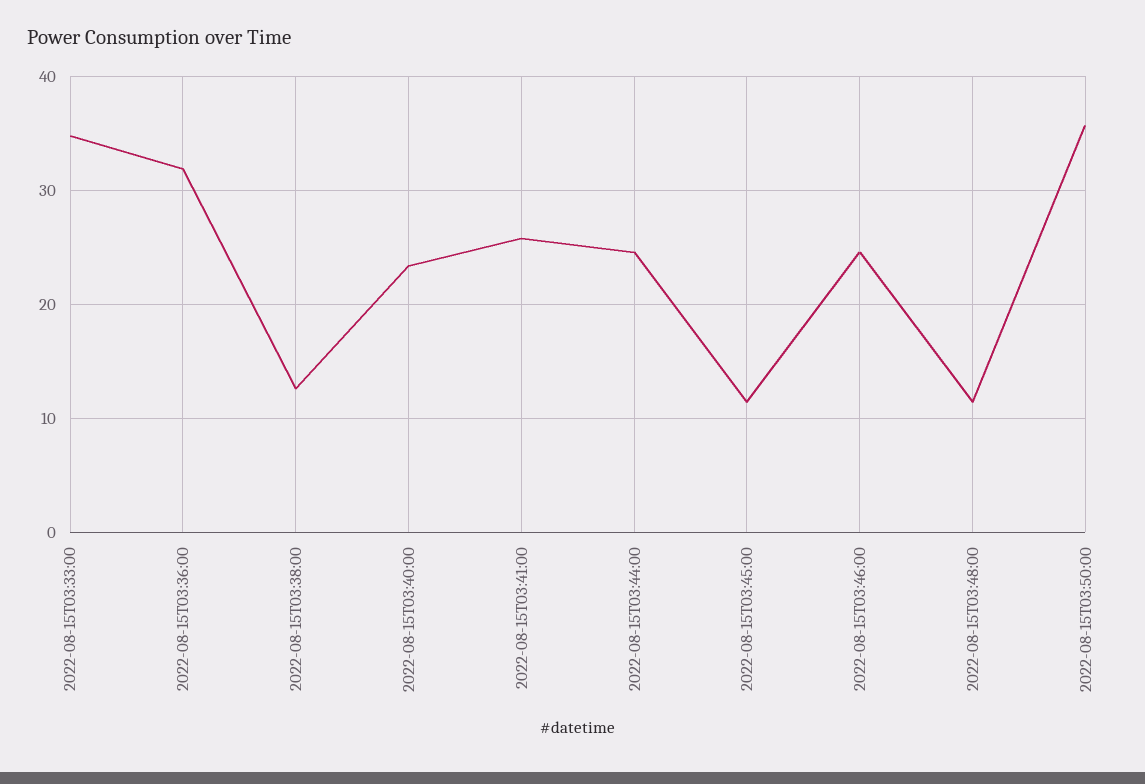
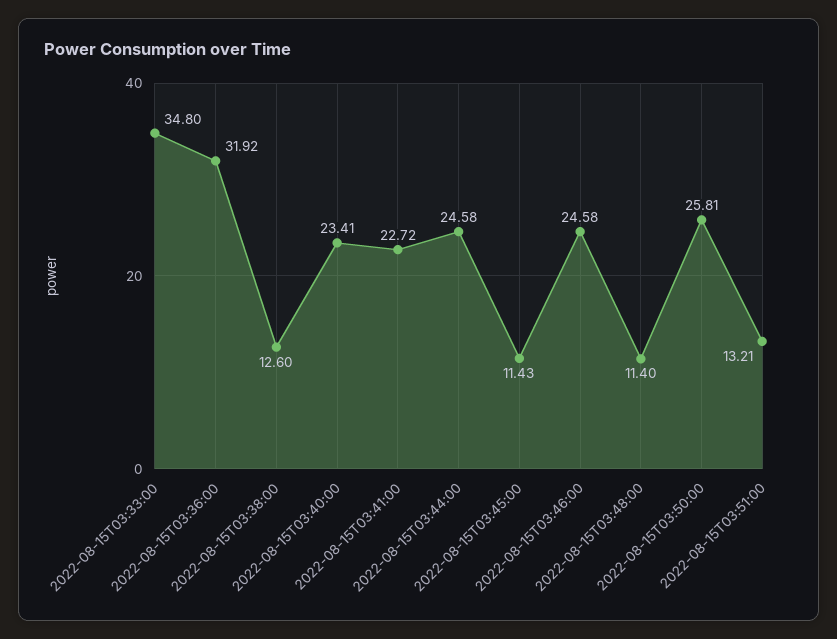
2022-08-15T03:41:00: 26 -> 22.72
2022-08-15T03:50:00: 36 -> 25.81
2022-08-15T03:51:00: none -> 13.21

